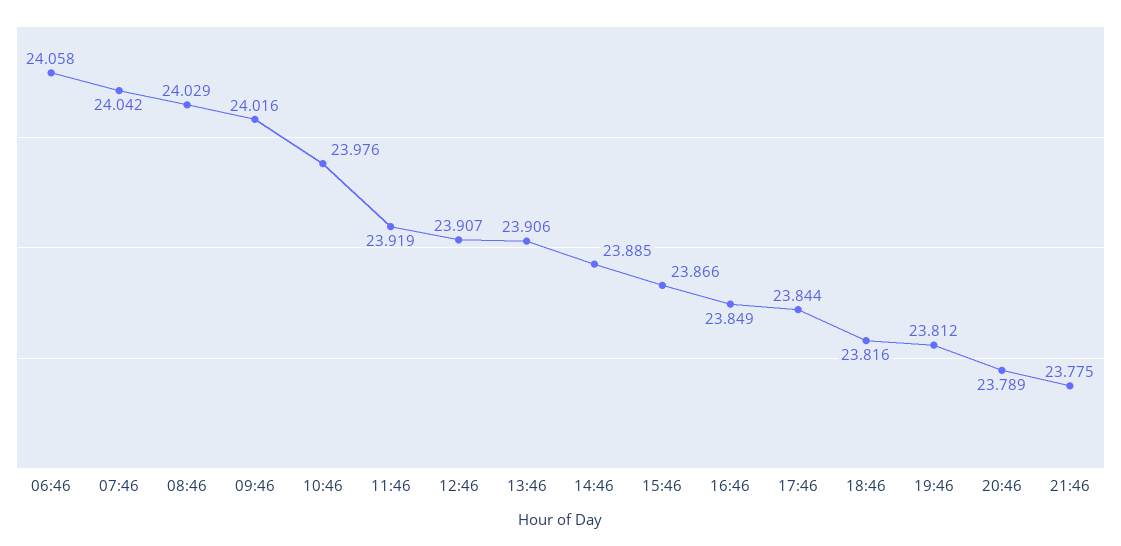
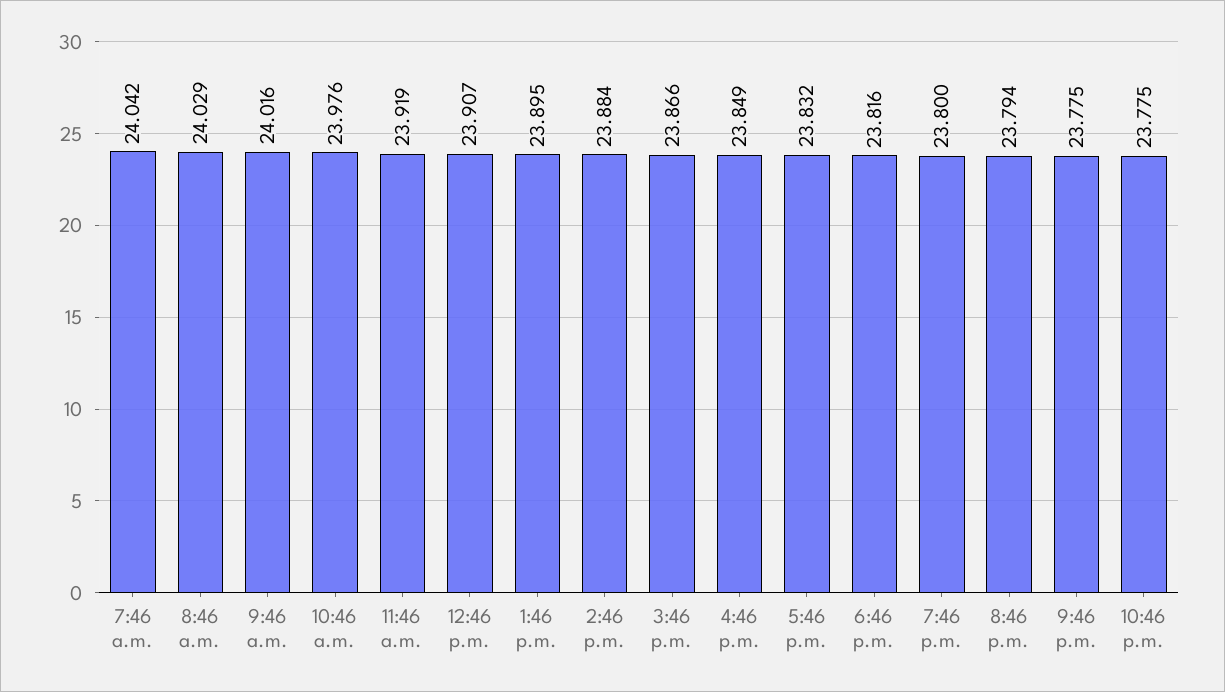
06:46: 24.058 -> none
13:46: 23.906 -> 23.895
14:46: 23.885 -> 23.884
17:46: 23.844 -> 23.832
19:46: 23.812 -> 23.8
20:46: 23.789 -> 23.794
10:46 p.m.: none -> 23.775

